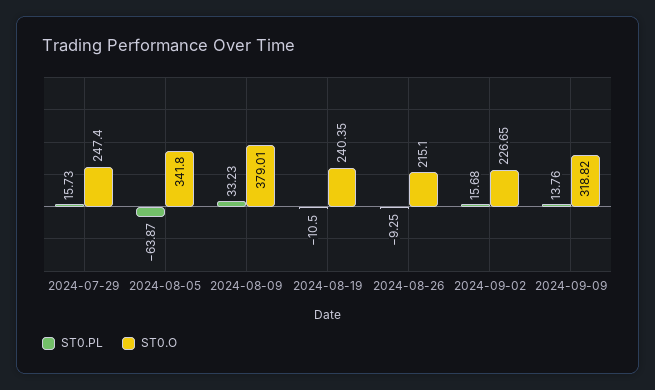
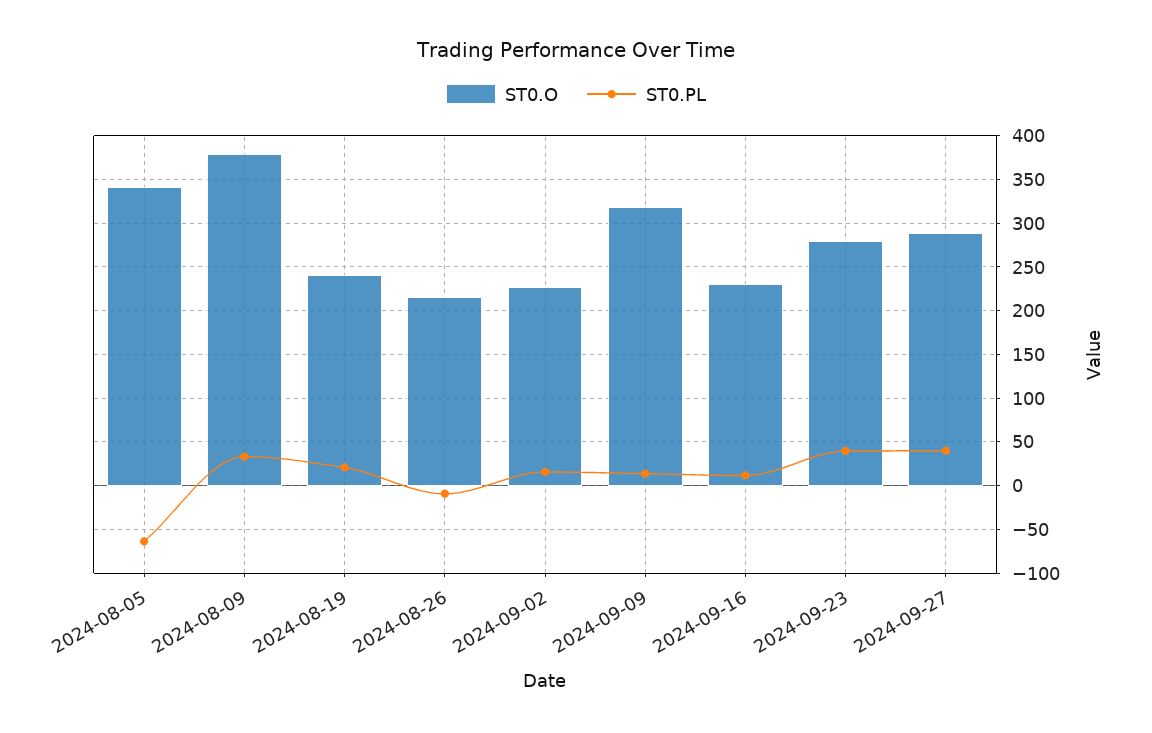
ST0.PL, 2024-07-29: 15.73 -> none
ST0.O, 2024-07-29: 247.4 -> none
ST0.PL, 2024-08-19: -10.5 -> 20
ST0.O, 2024-09-16: none -> 230
ST0.PL, 2024-09-16: none -> 10
ST0.O, 2024-09-23: none -> 280
ST0.PL, 2024-09-23: none -> 40
ST0.O, 2024-09-27: none -> 290
ST0.PL, 2024-09-27: none -> 40

